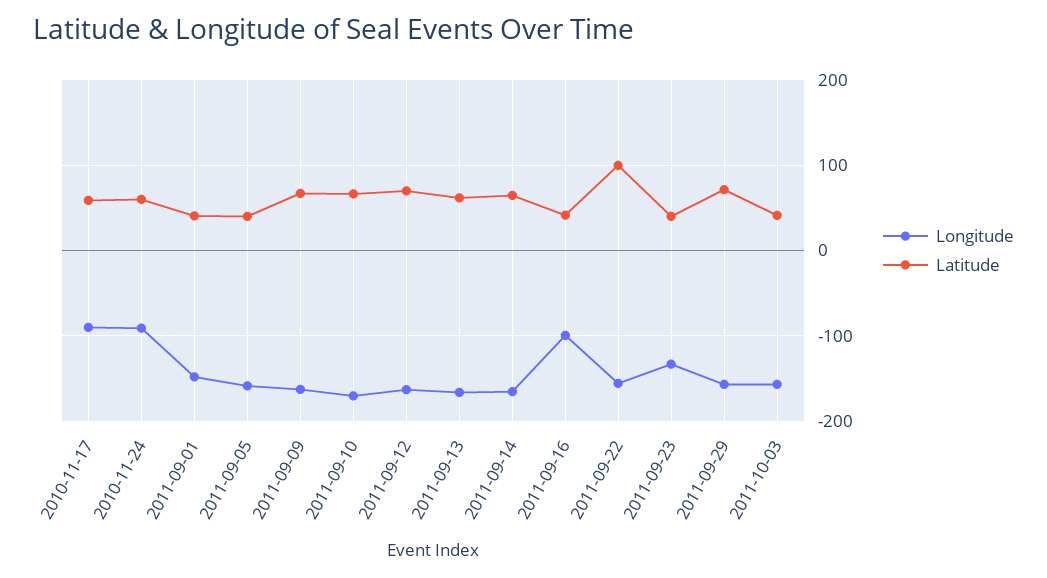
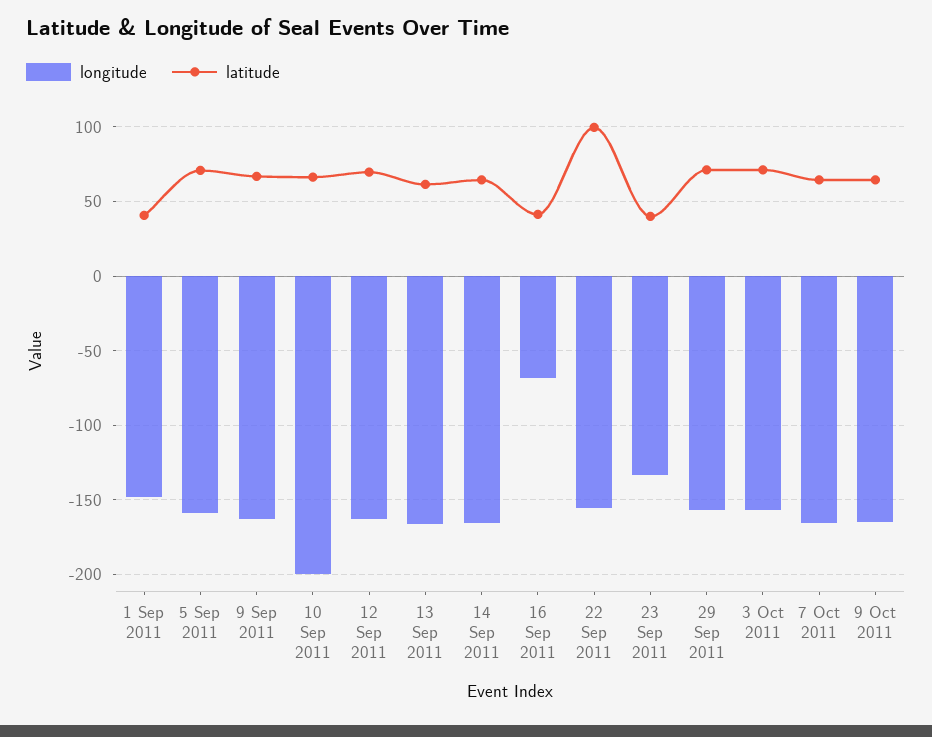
Longitude, 2010-11-17: -90 -> none
Latitude, 2010-11-17: 60 -> none
Longitude, 2010-11-24: -90 -> none
Latitude, 2010-11-24: 60 -> none
Latitude, 2011-09-05: 40 -> 70
Longitude, 2011-09-10: -170 -> -200
Longitude, 2011-09-16: -100 -> -70
Latitude, 2011-10-03: 40 -> 70
Longitude, 7 Oct 2011: none -> -165
Latitude, 7 Oct 2011: none -> 65
Longitude, 9 Oct 2011: none -> -165
Latitude, 9 Oct 2011: none -> 65

